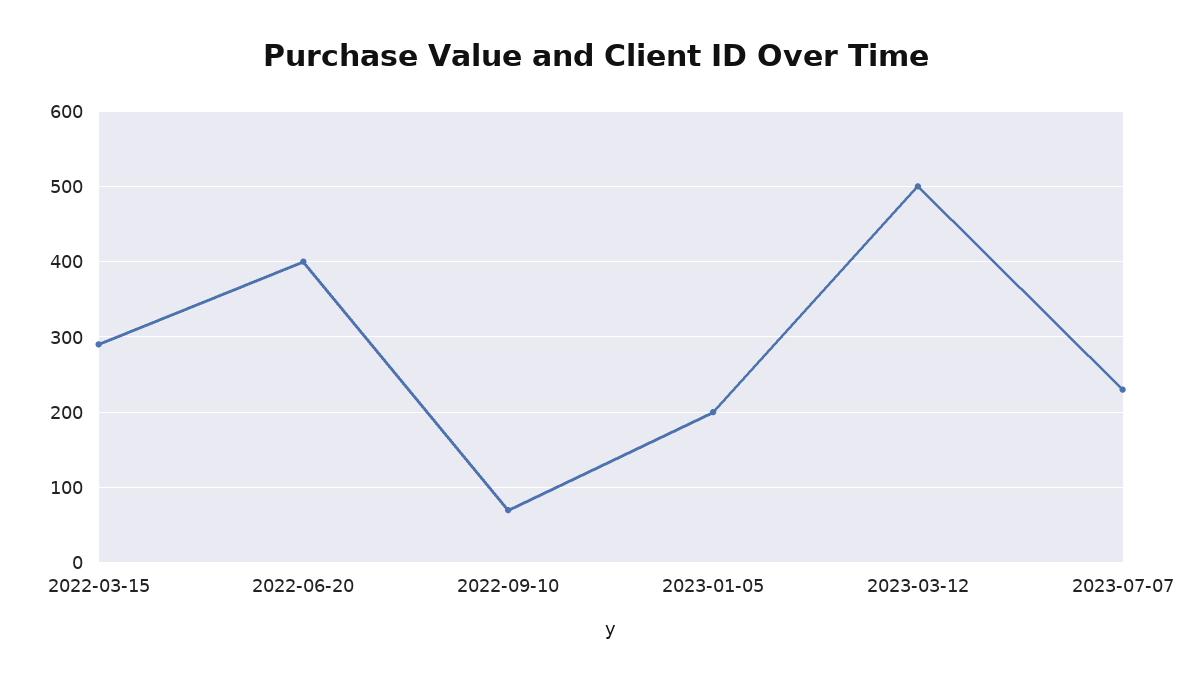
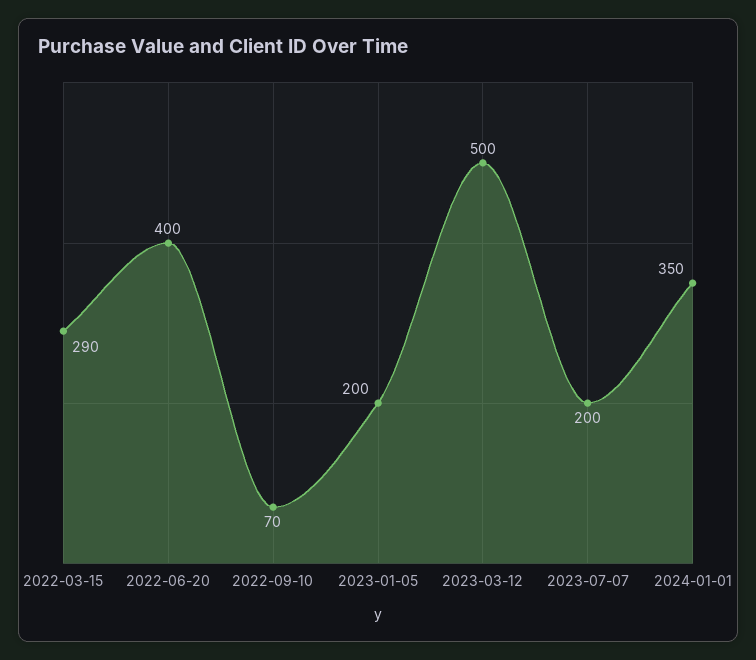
2023-07-07: 230 -> 200
2024-01-01: none -> 350

